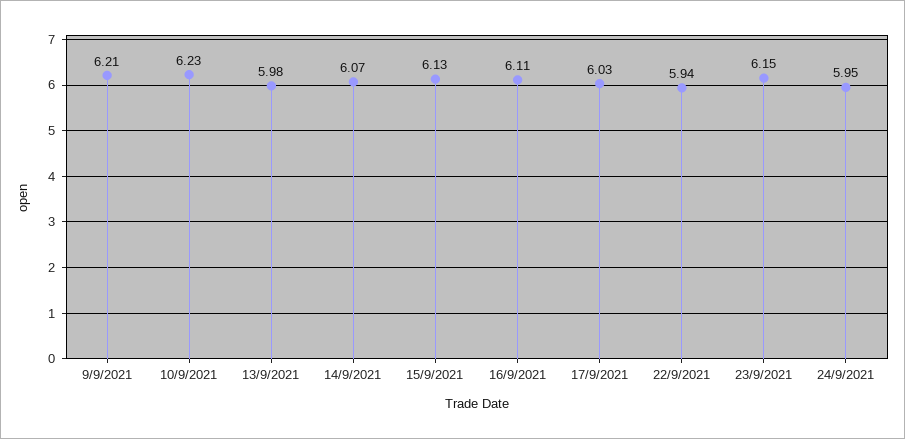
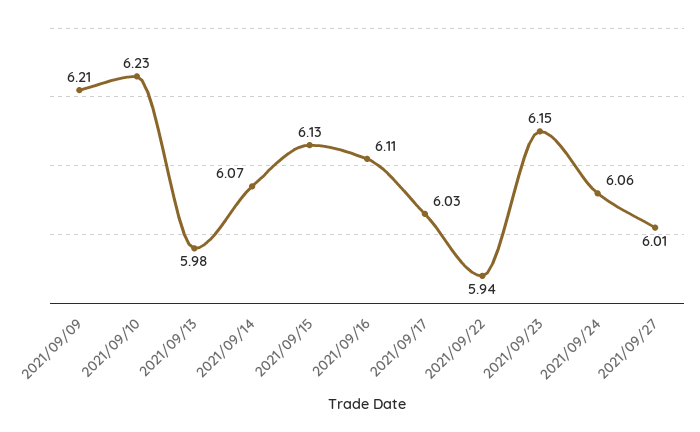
24/9/2021: 5.95 -> 6.06
2021/09/27: none -> 6.01

